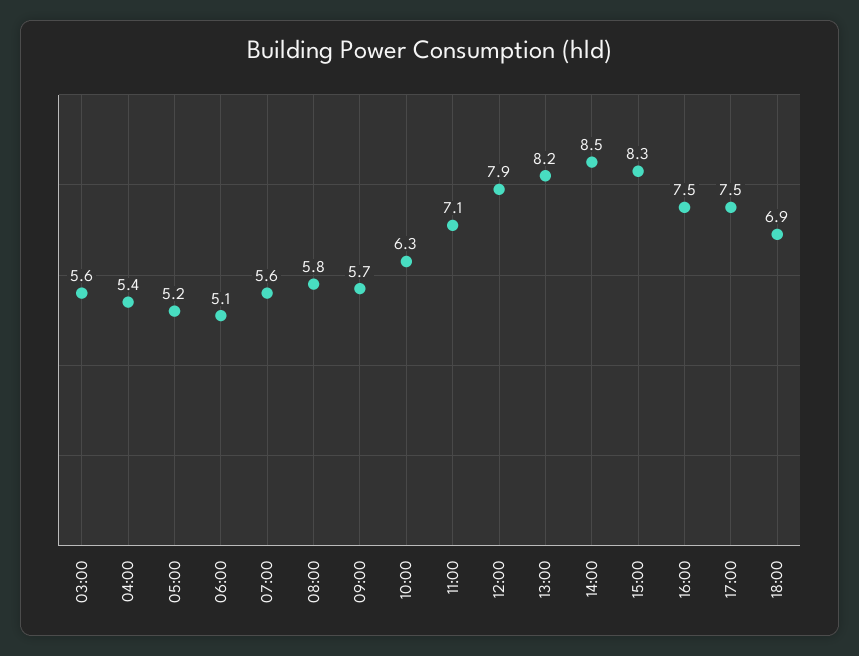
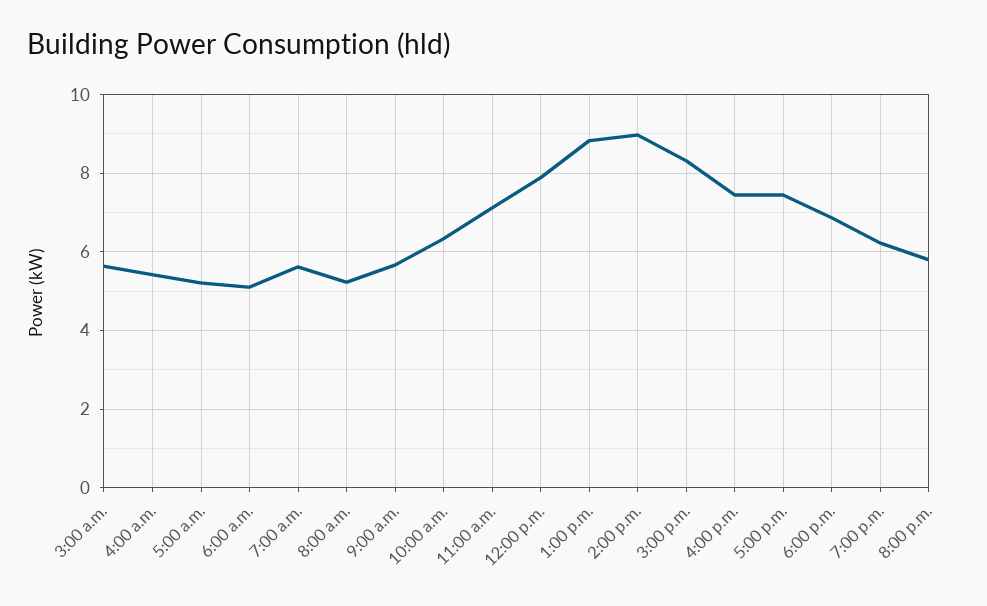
08:00: 5.8 -> 5.2
13:00: 8.2 -> 8.8
14:00: 8.5 -> 9
7:00 p.m.: none -> 6.2
8:00 p.m.: none -> 5.8

